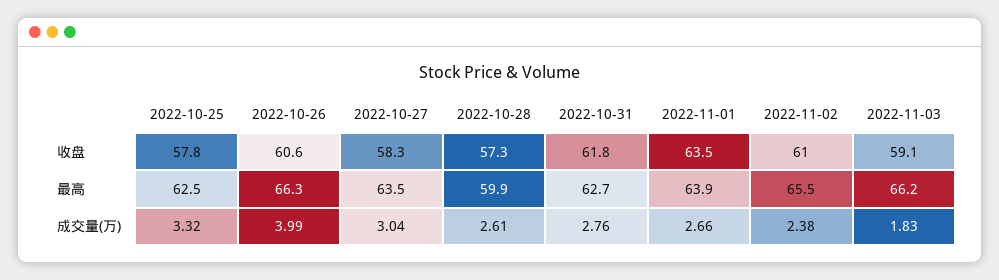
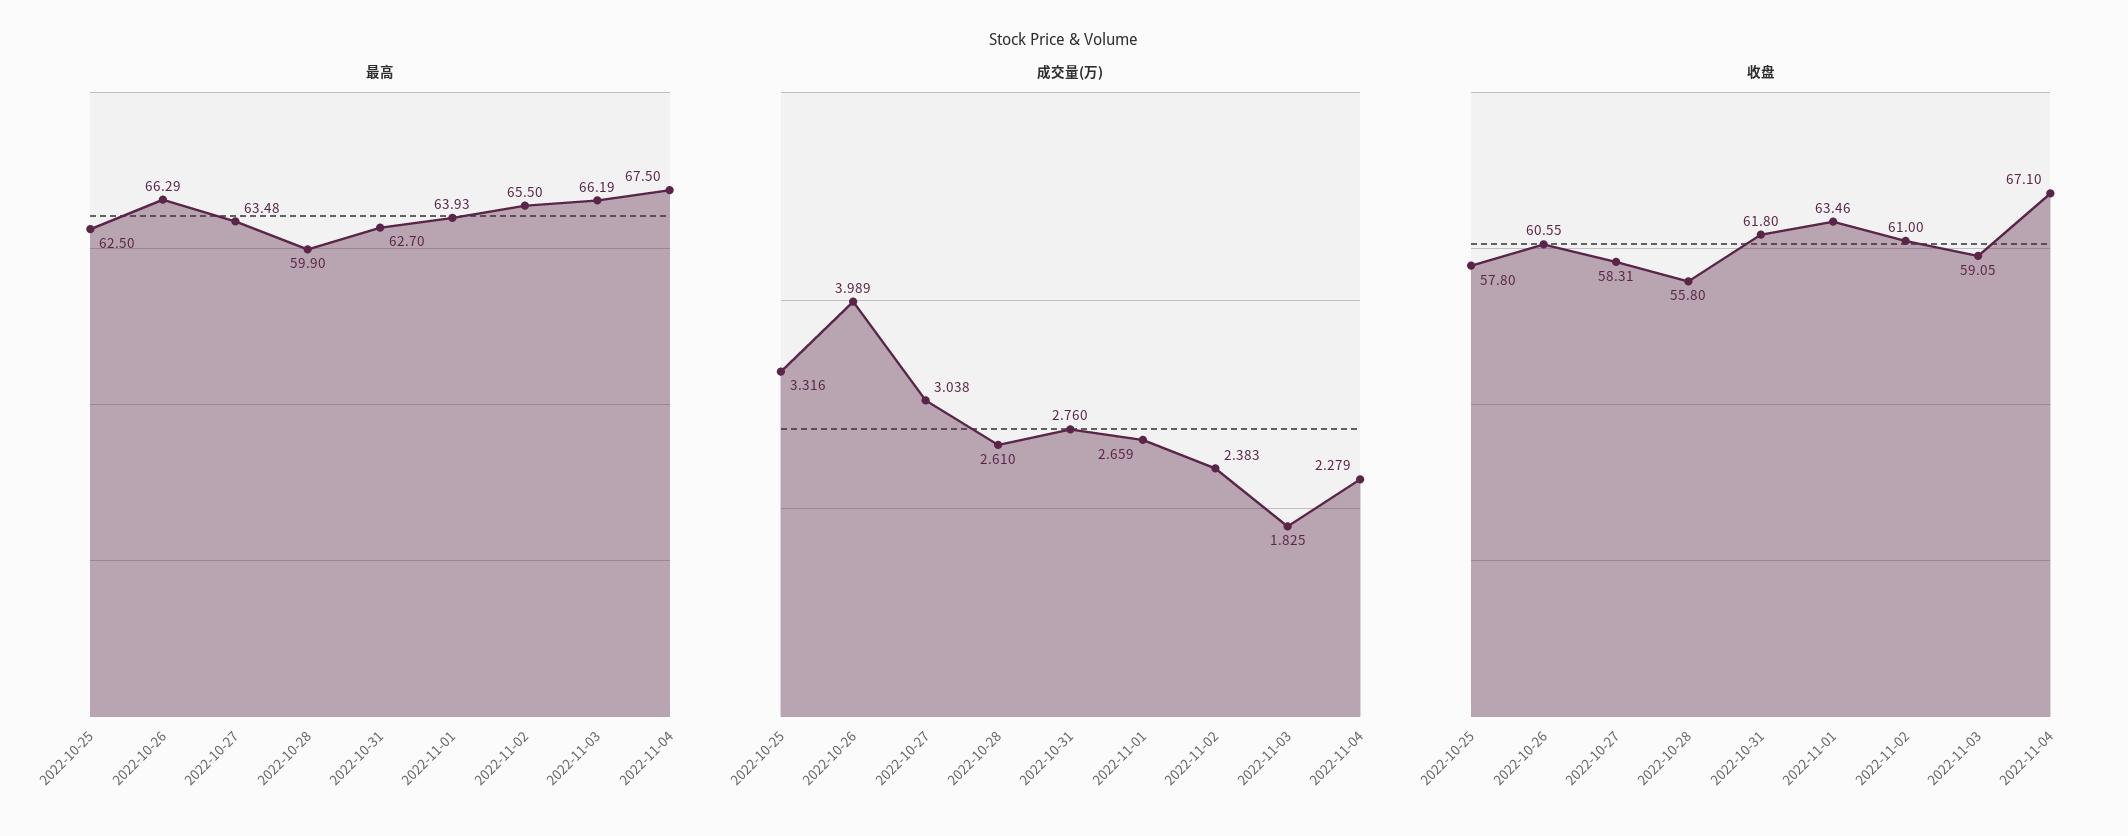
收盘, 2022-10-28: 57.3 -> 55.8
最高, 2022-11-04: none -> 67.5
成交量(万), 2022-11-04: none -> 2.279
收盘, 2022-11-04: none -> 67.1

